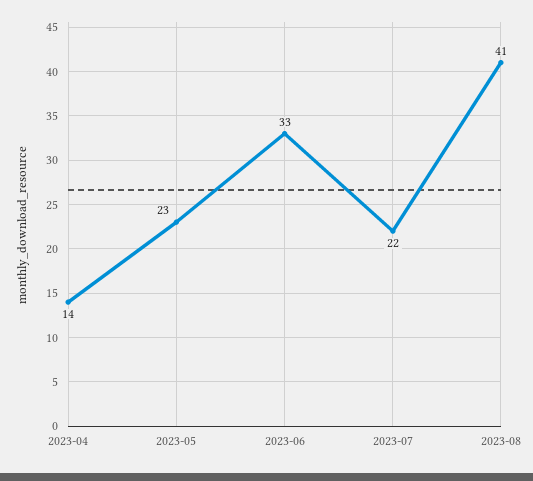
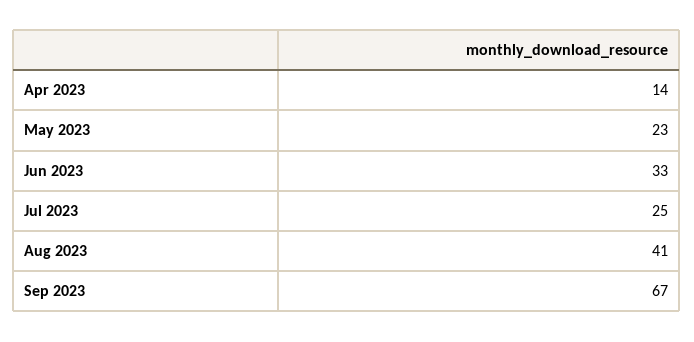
2023-07: 22 -> 25
Sep 2023: none -> 67

